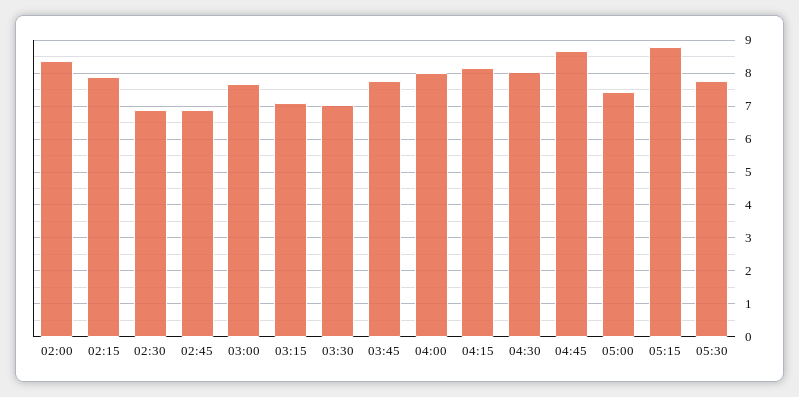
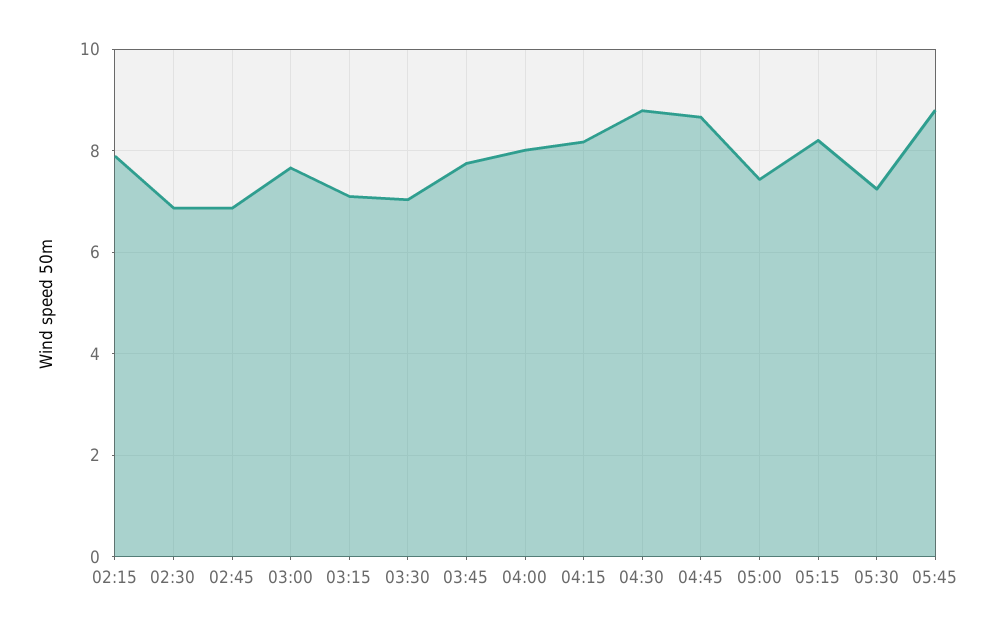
02:00: 8.4 -> none
04:30: 8 -> 8.8
05:15: 8.8 -> 8.2
05:30: 7.8 -> 7.2
05:45: none -> 8.8

